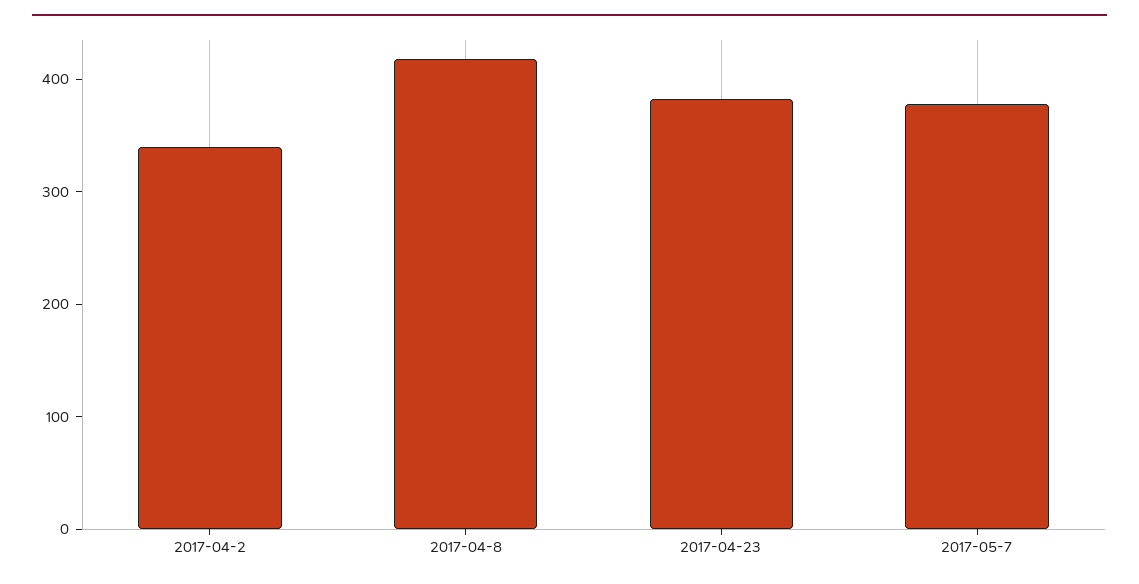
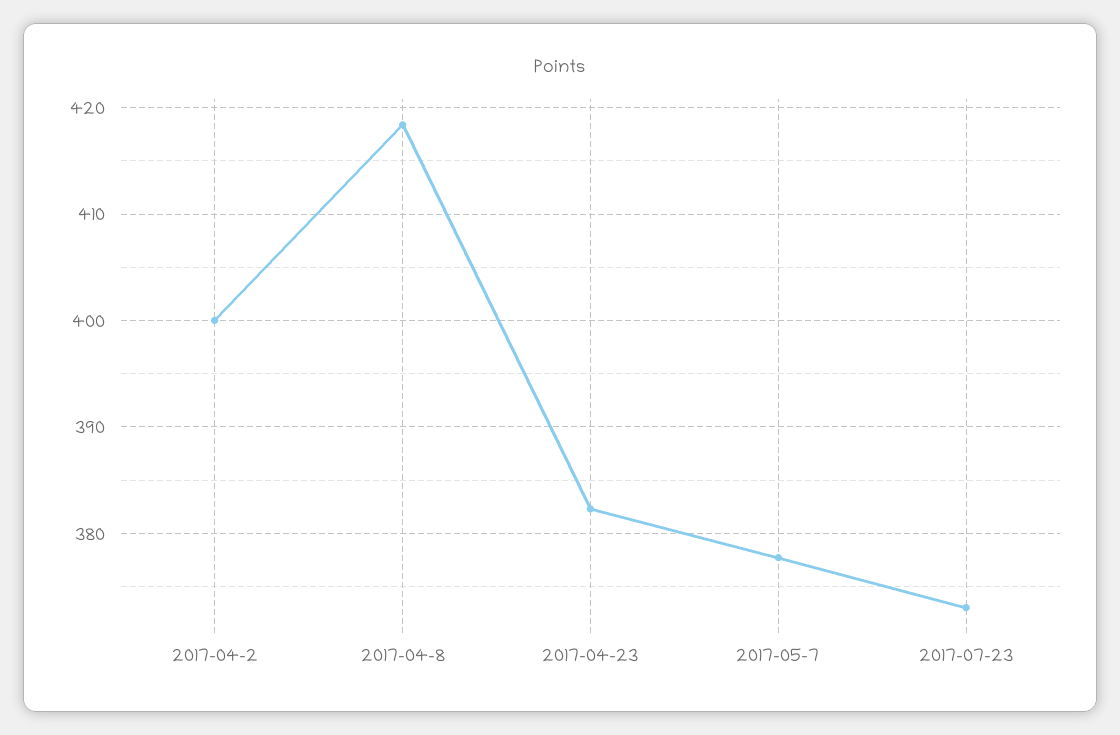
2017-04-2: 340 -> 400
2017-07-23: none -> 373

